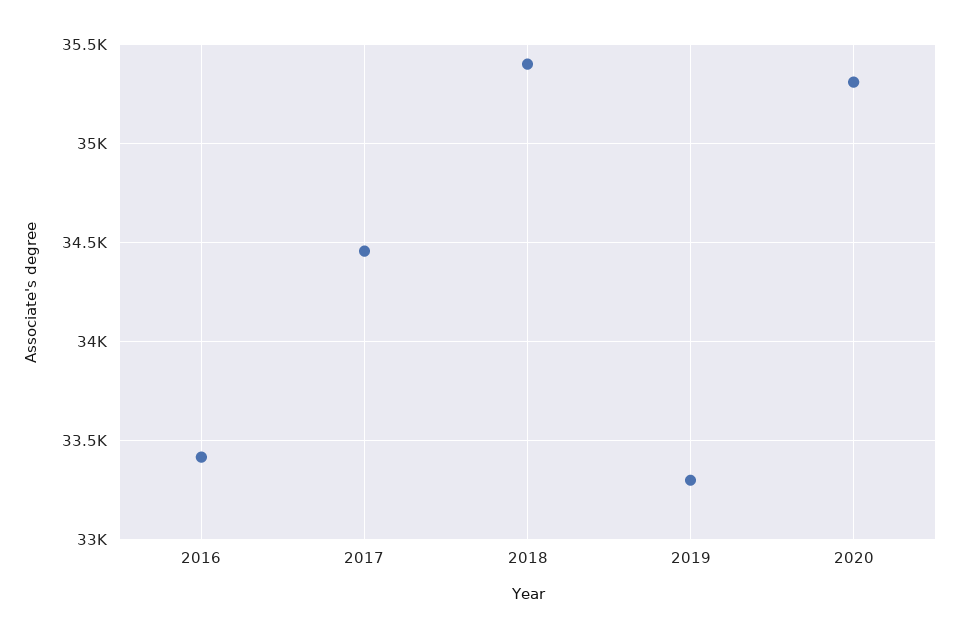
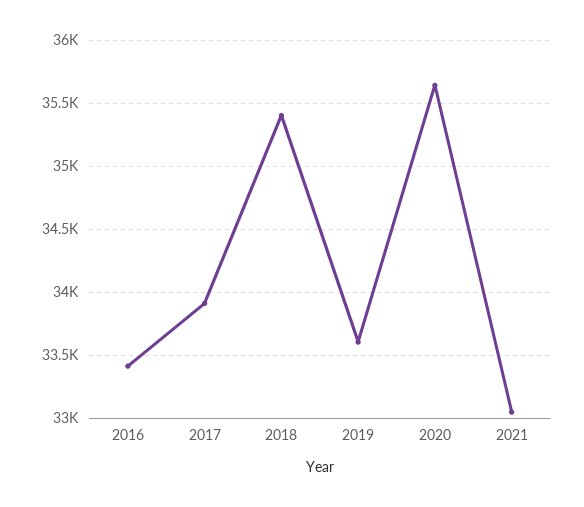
2017: 34450 -> 33900
2019: 33300 -> 33600
2020: 35300 -> 35650
2021: none -> 33050

